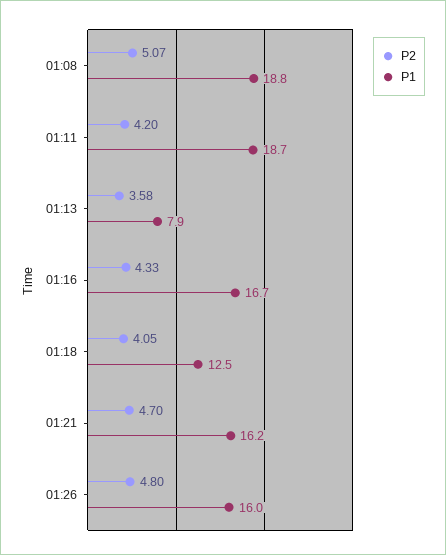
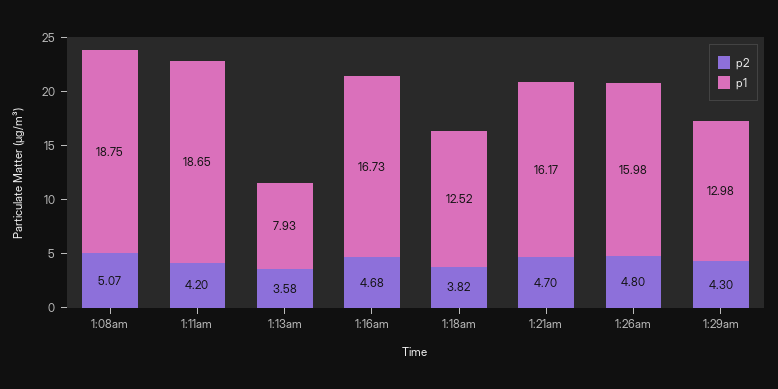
P2, 01:16: 4.33 -> 4.68
P2, 01:18: 4.05 -> 3.82
P2, 1:29am: none -> 4.3
P1, 1:29am: none -> 12.98

